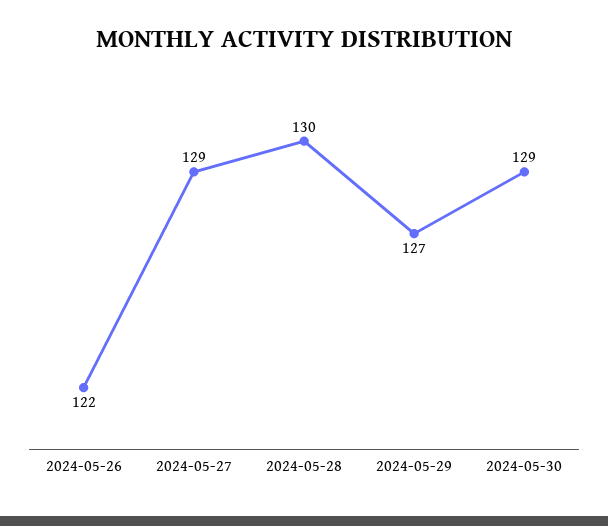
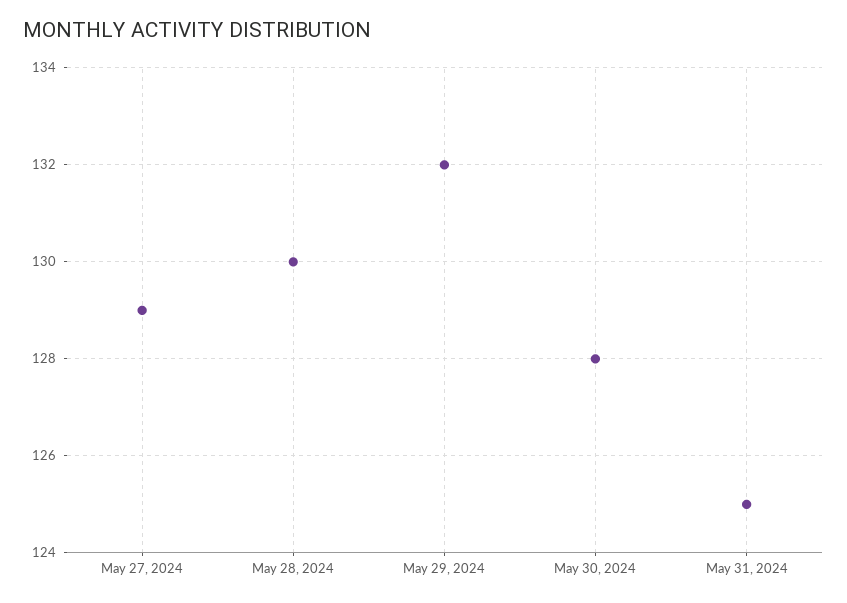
2024-05-26: 122 -> none
2024-05-29: 127 -> 132
2024-05-30: 129 -> 128
May 31, 2024: none -> 125

